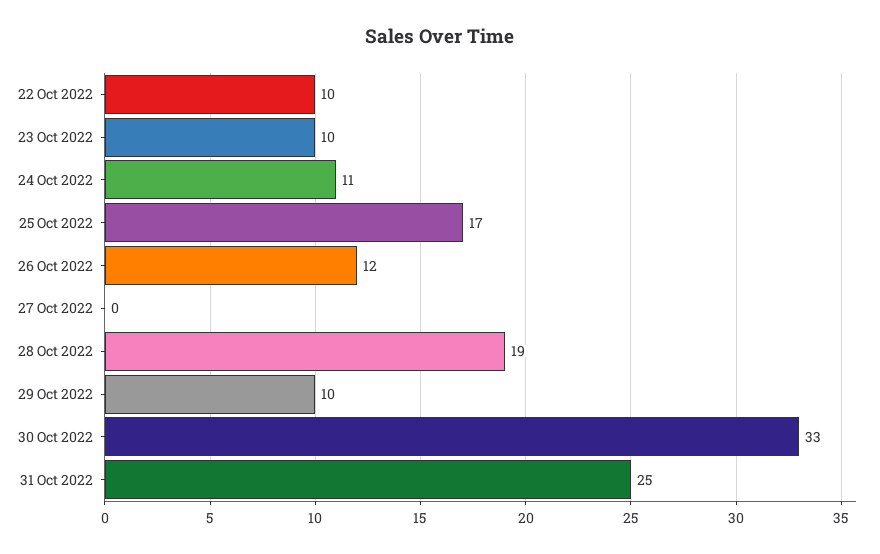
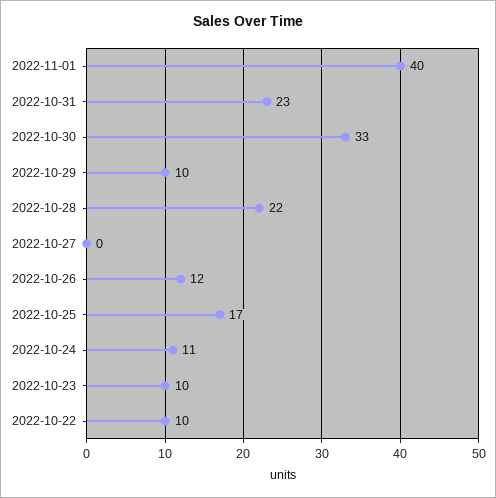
28 Oct 2022: 19 -> 22
31 Oct 2022: 25 -> 23
2022-11-01: none -> 40

